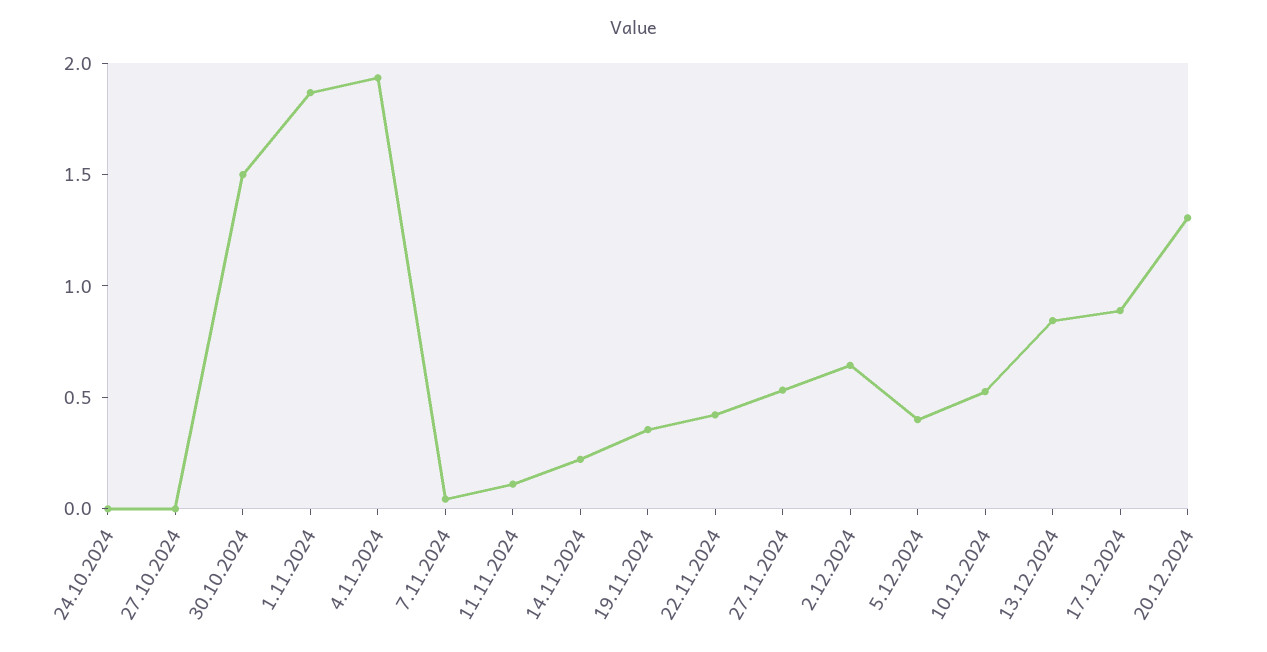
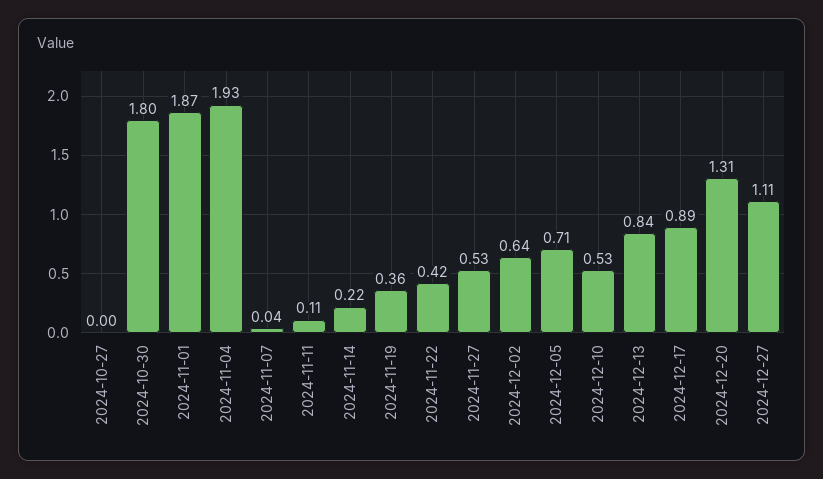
24.10.2024: 0 -> none
30.10.2024: 1.5 -> 1.8
5.12.2024: 0.4 -> 0.71
2024-12-27: none -> 1.11

